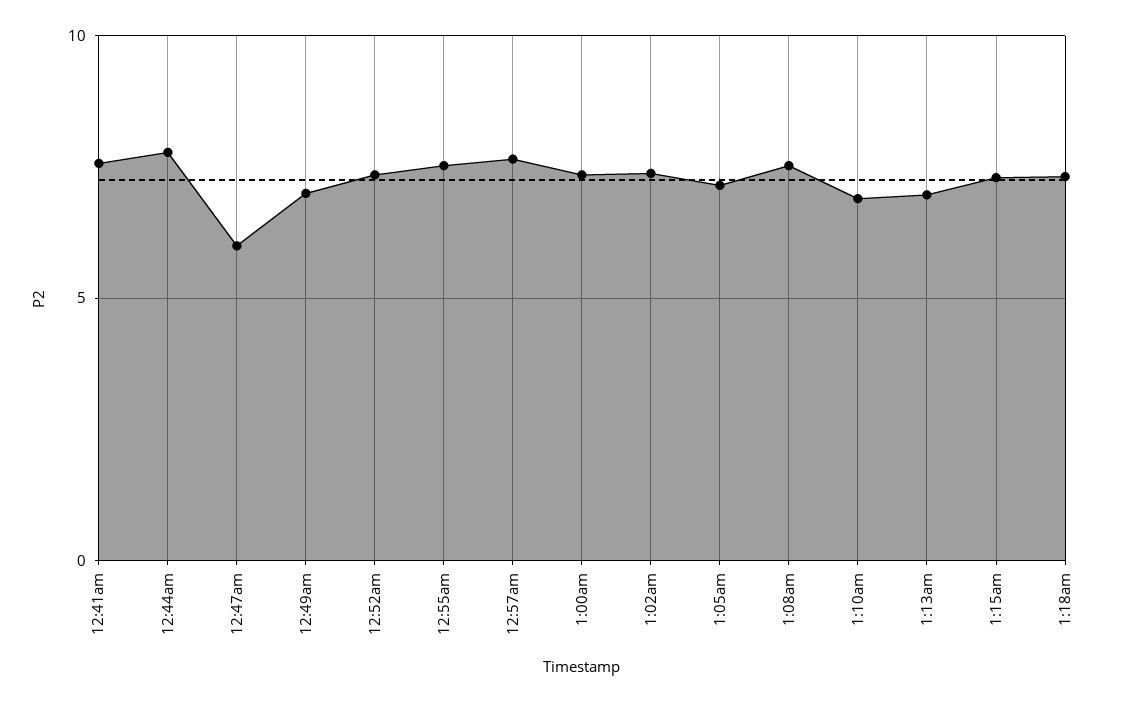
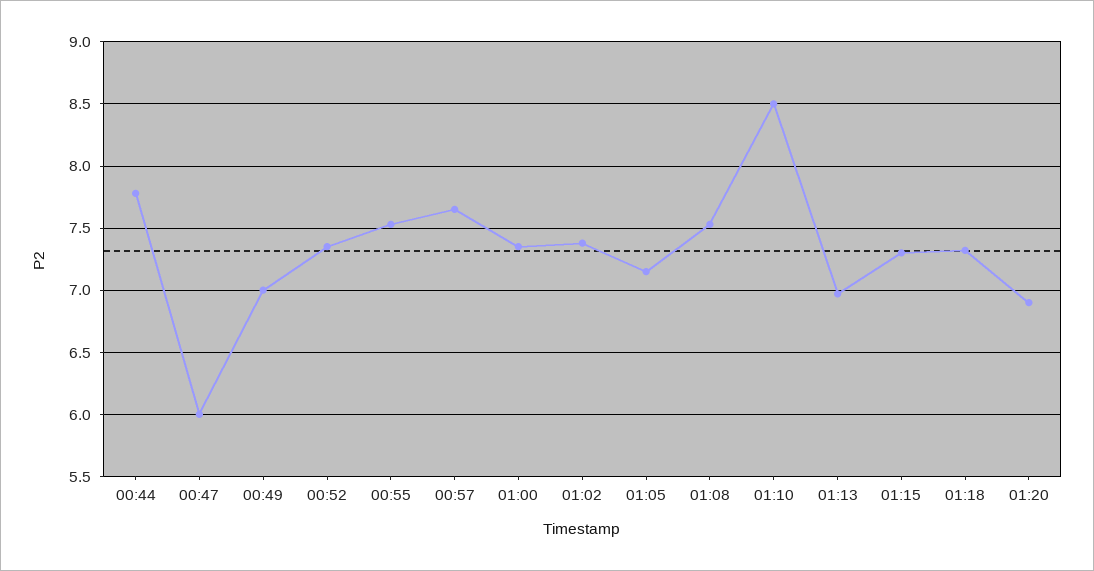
12:41am: 7.5 -> none
1:10am: 7 -> 8.5
01:20: none -> 6.9

